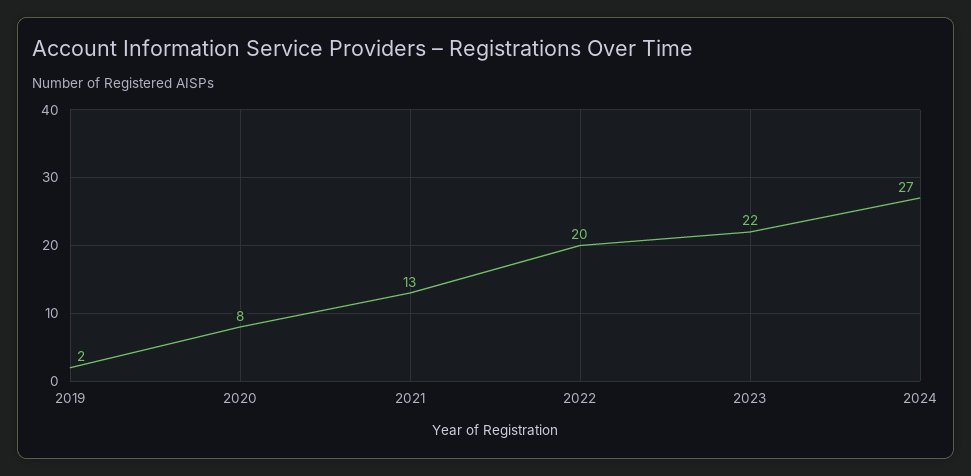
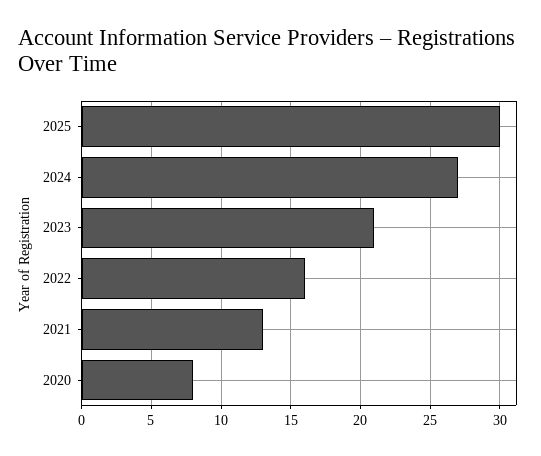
2019: 2 -> none
2022: 20 -> 16
2023: 22 -> 21
2025: none -> 30

